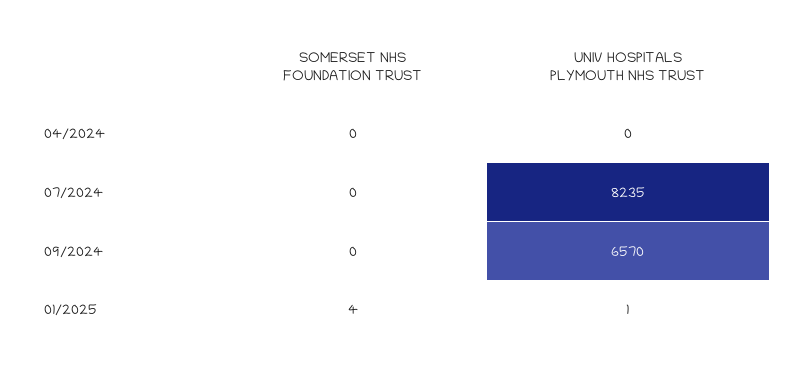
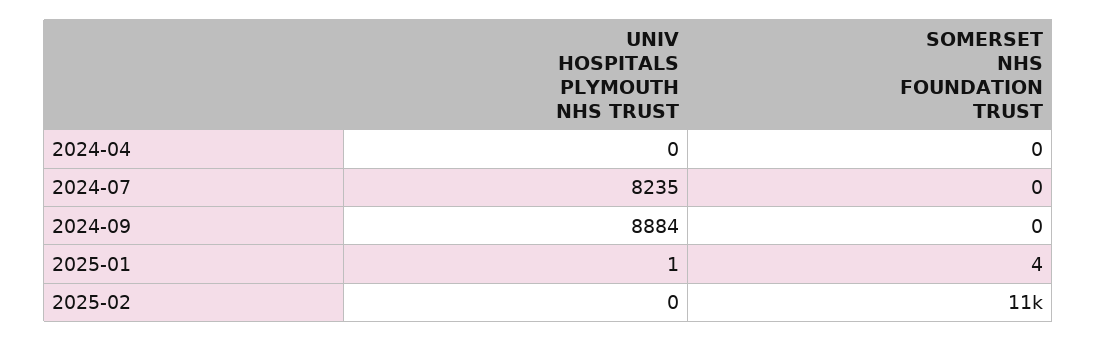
UNIV HOSPITALS PLYMOUTH NHS TRUST, 09/2024: 6570 -> 8884
UNIV HOSPITALS PLYMOUTH NHS TRUST, 2025-02: none -> 0
SOMERSET NHS FOUNDATION TRUST, 2025-02: none -> 11000

